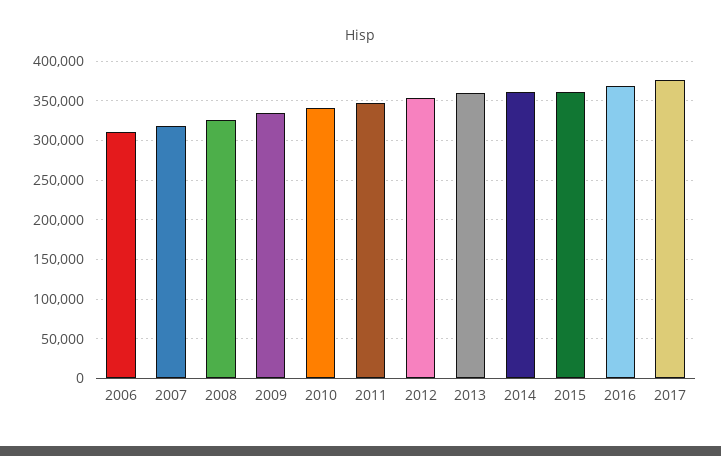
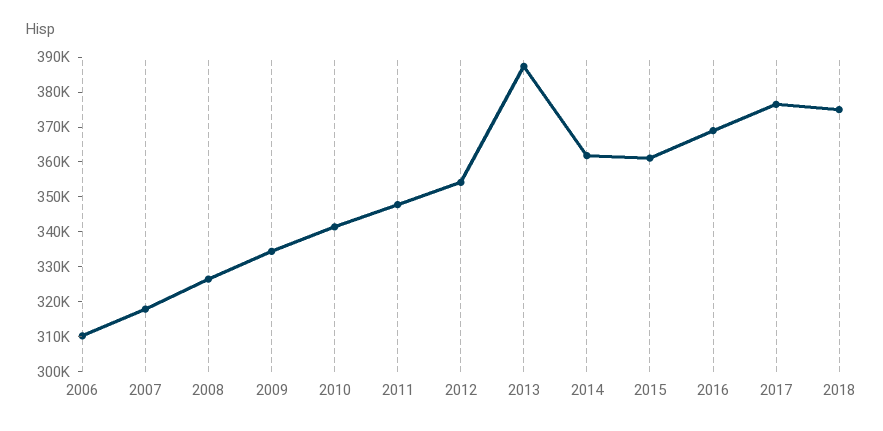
2013: 360000 -> 387500
2018: none -> 375000

